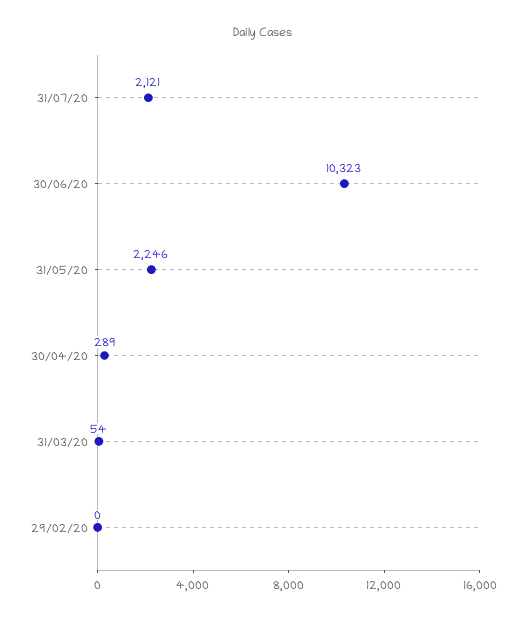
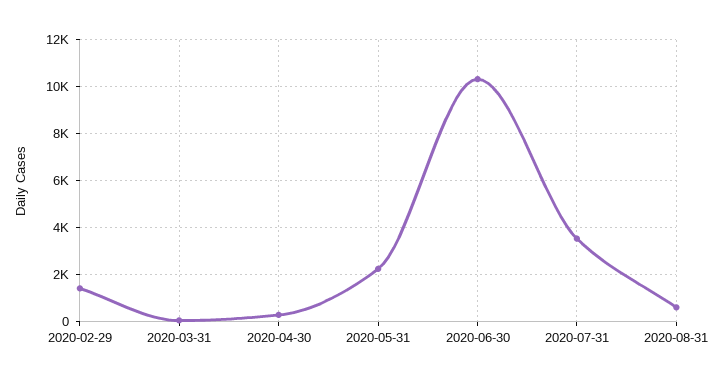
31/07/20: 2121 -> 3500
29/02/20: 0 -> 1500
2020-08-31: none -> 500

